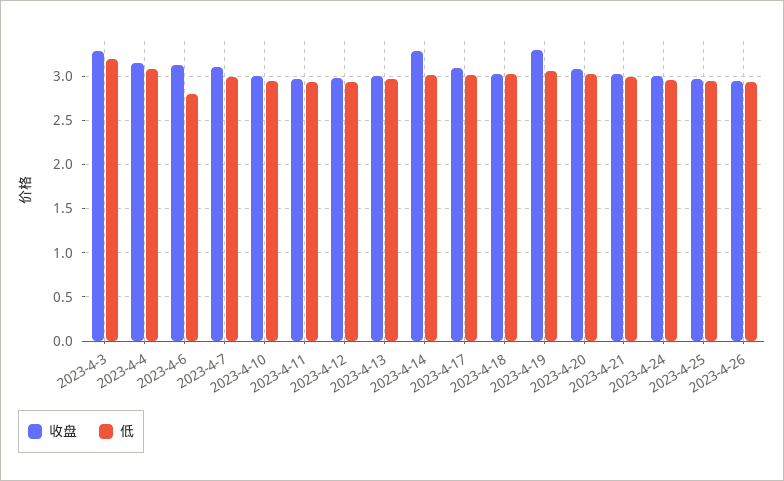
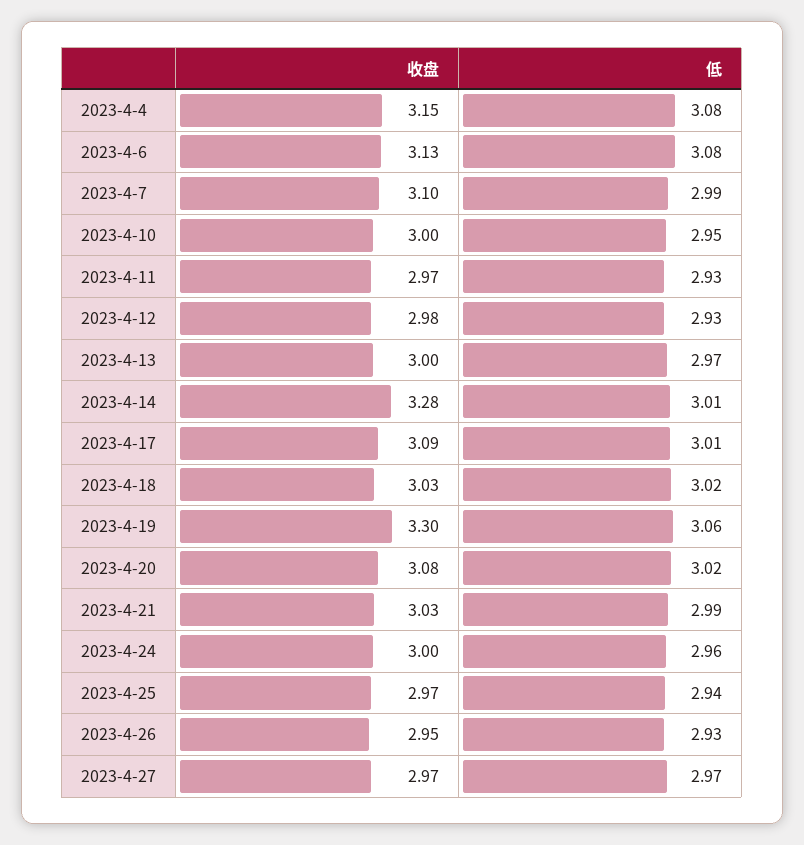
收盘, 2023-4-3: 3.3 -> none
低, 2023-4-3: 3.2 -> none
低, 2023-4-6: 2.8 -> 3.08
收盘, 2023-4-27: none -> 2.97
低, 2023-4-27: none -> 2.97

